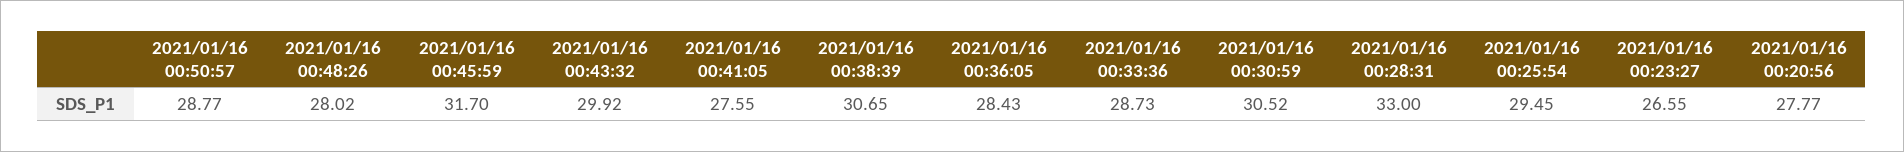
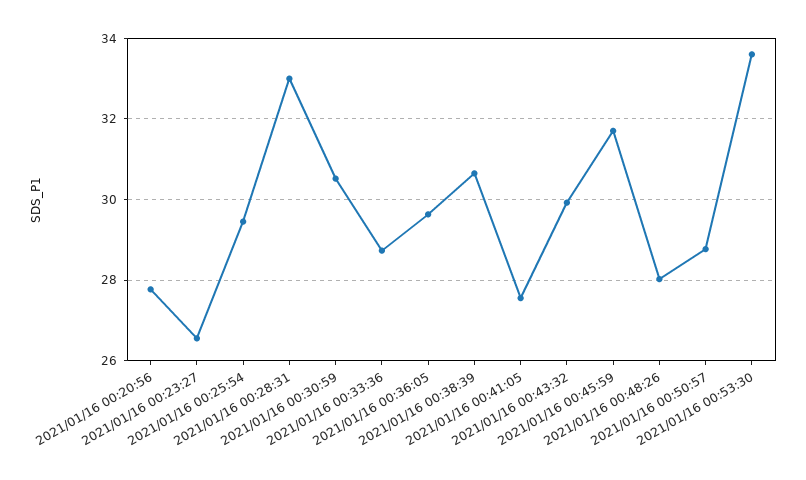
2021/01/16 00:36:05: 28.43 -> 29.6
2021/01/16 00:53:30: none -> 33.6

